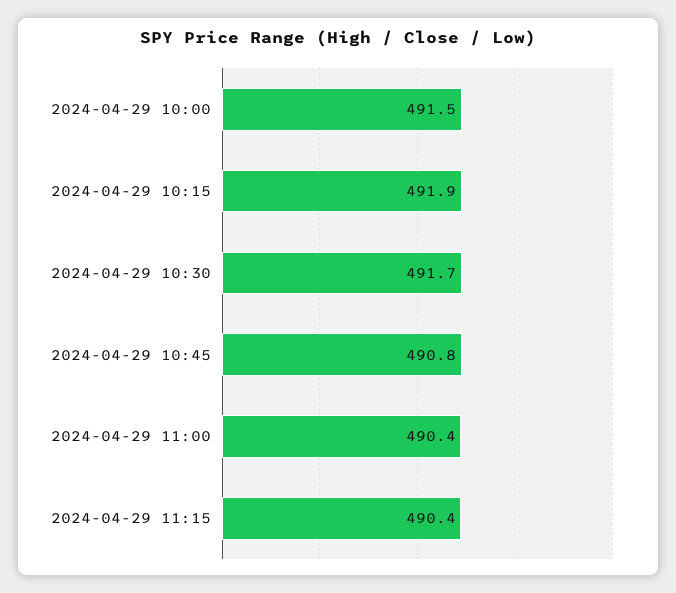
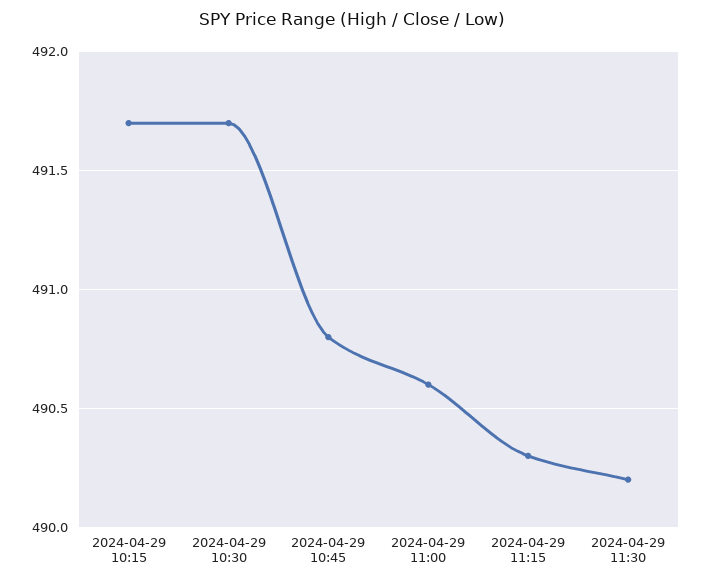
2024-04-29 10:00: 491.5 -> none
2024-04-29 10:15: 491.9 -> 491.7
2024-04-29 11:00: 490.4 -> 490.6
2024-04-29 11:15: 490.4 -> 490.3
2024-04-29 11:30: none -> 490.2

